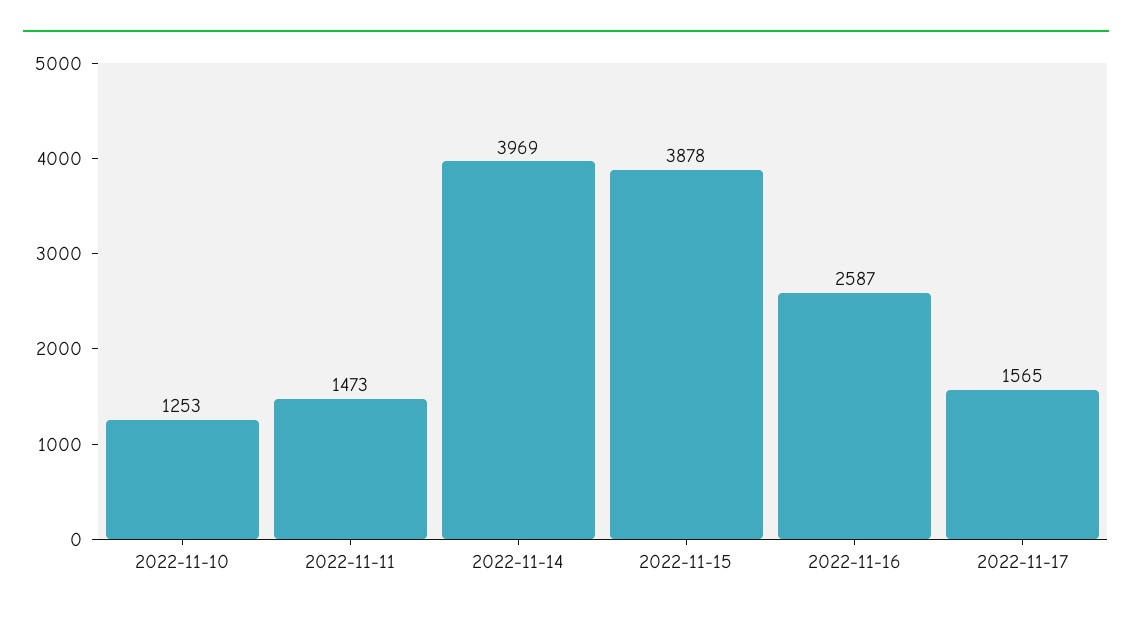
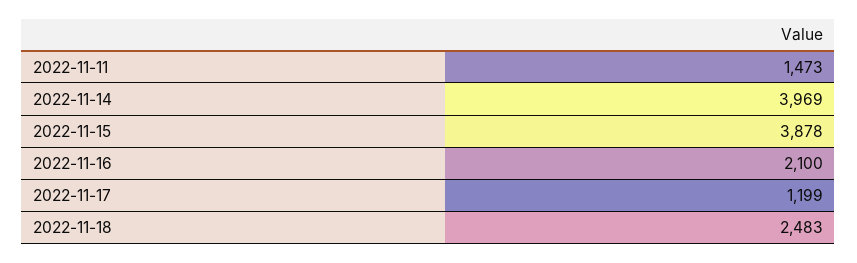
2022-11-10: 1253 -> none
2022-11-16: 2587 -> 2100
2022-11-17: 1565 -> 1199
2022-11-18: none -> 2483

